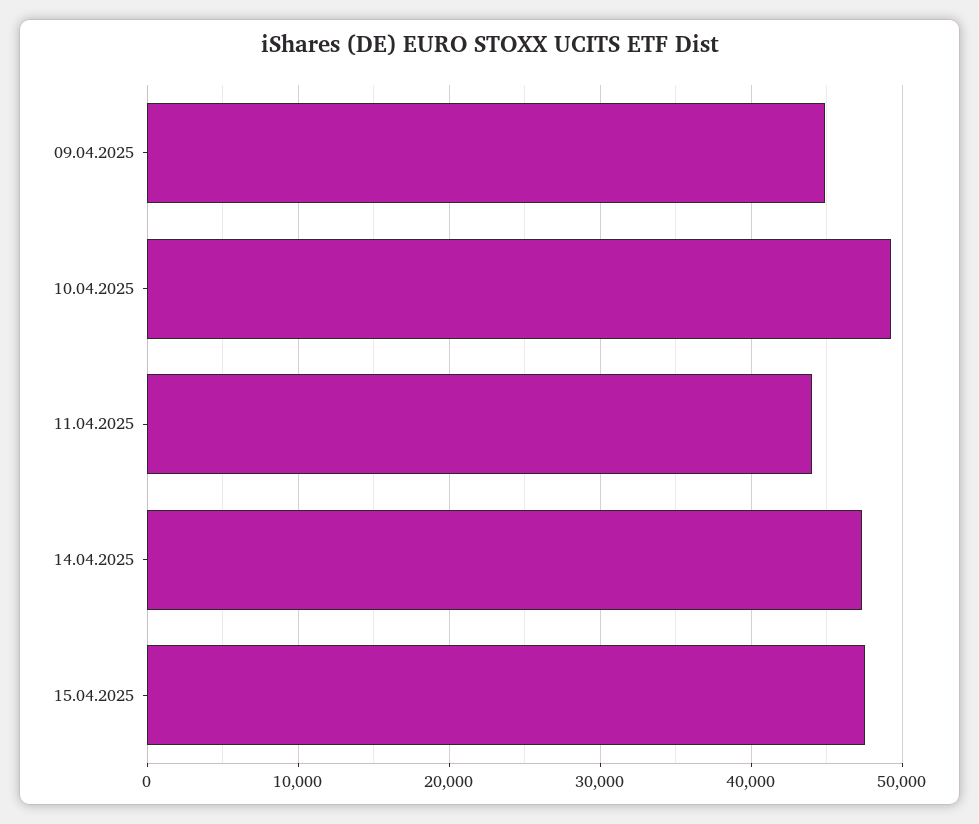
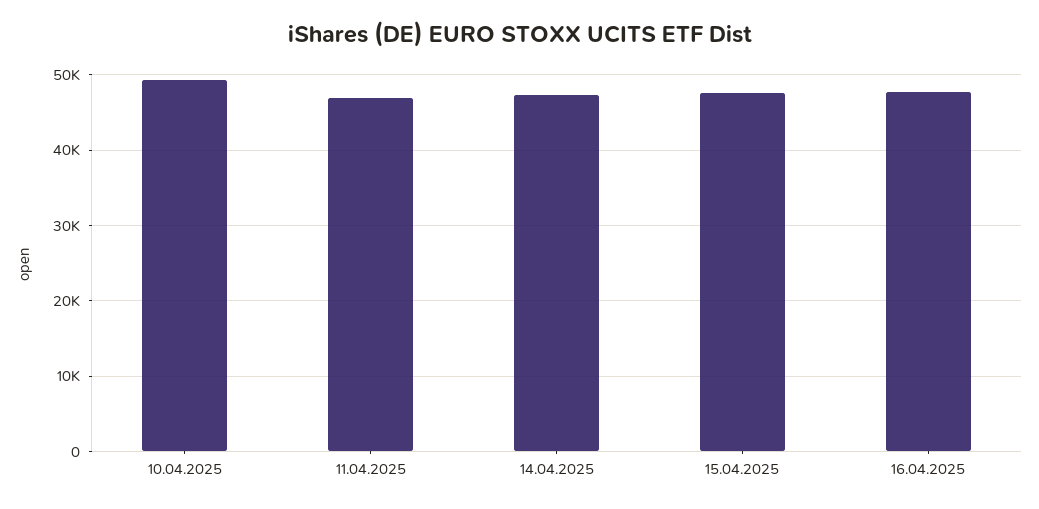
09.04.2025: 45000 -> none
11.04.2025: 44000 -> 47000
16.04.2025: none -> 48000

